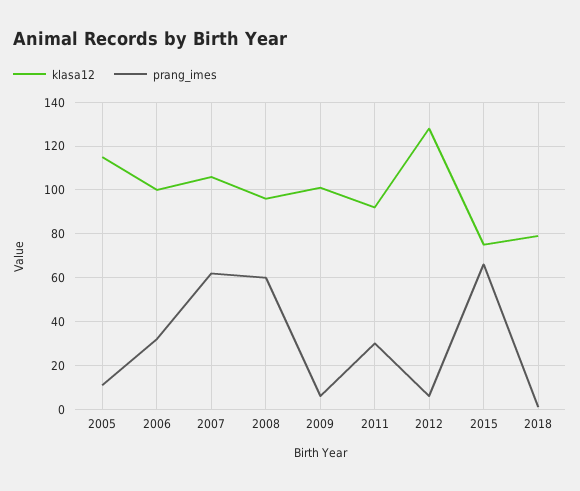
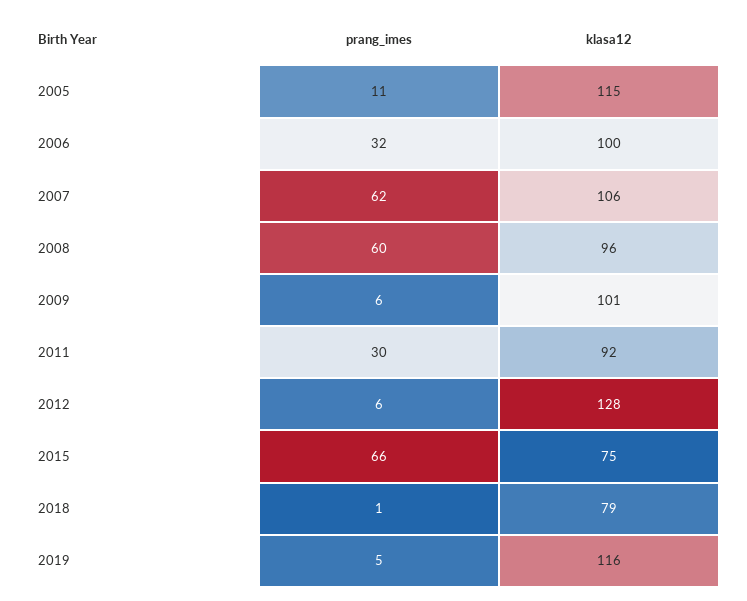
prang_imes, 2019: none -> 5
klasa12, 2019: none -> 116

